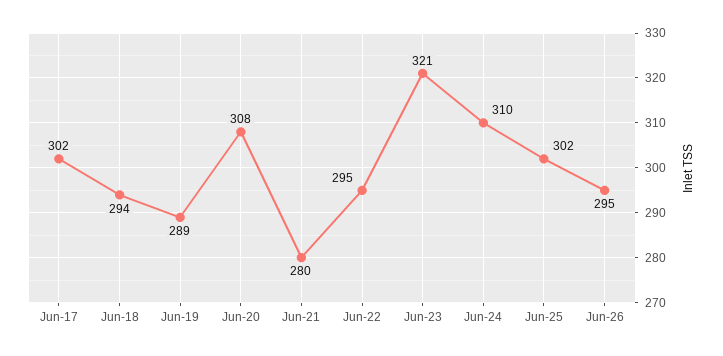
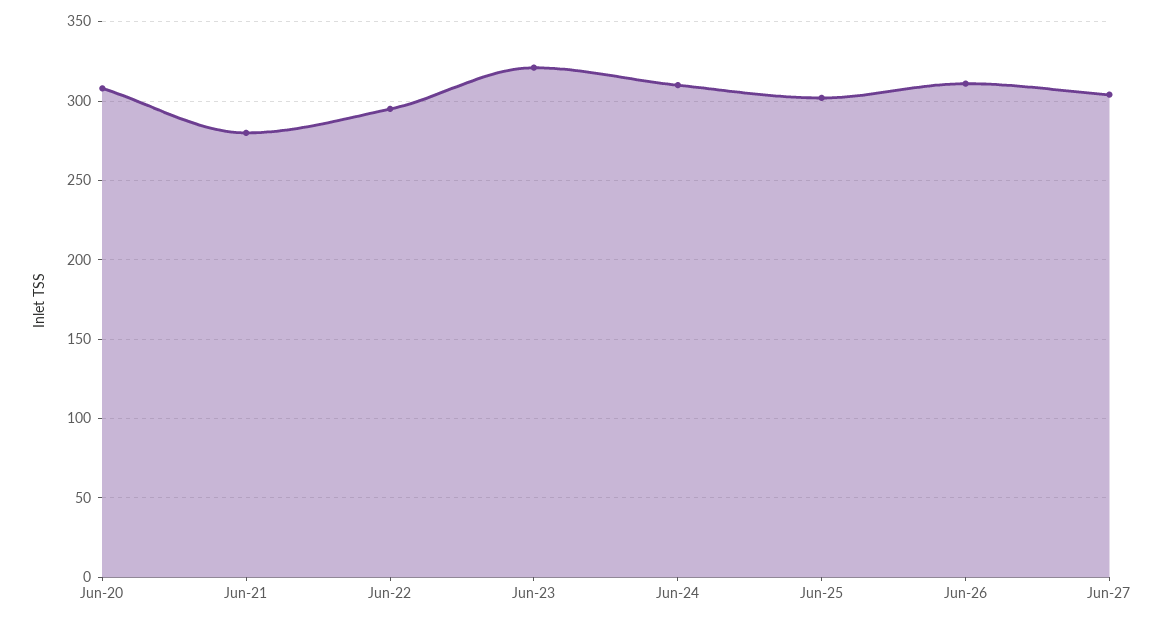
Jun-17: 302 -> none
Jun-18: 294 -> none
Jun-19: 289 -> none
Jun-26: 295 -> 310
Jun-27: none -> 305

